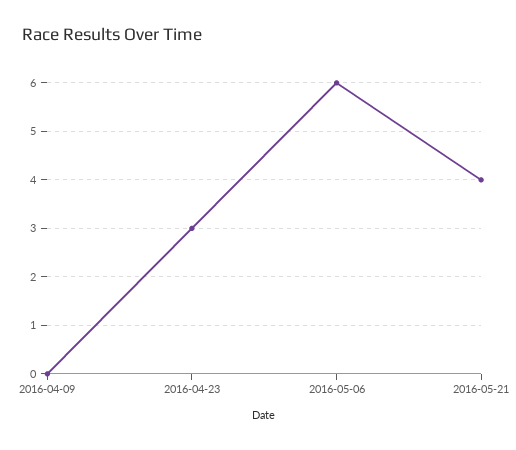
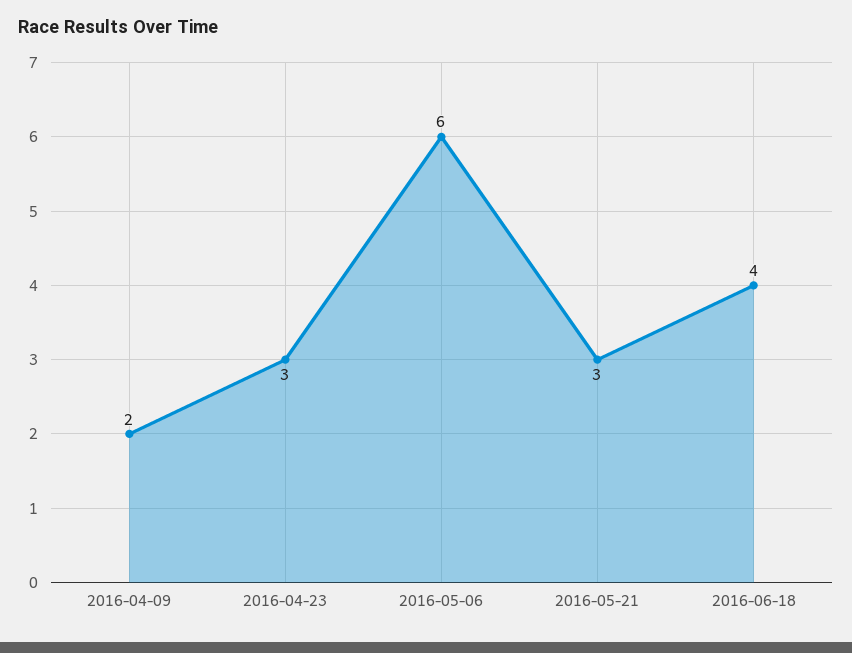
2016-04-09: 0 -> 2
2016-05-21: 4 -> 3
2016-06-18: none -> 4

